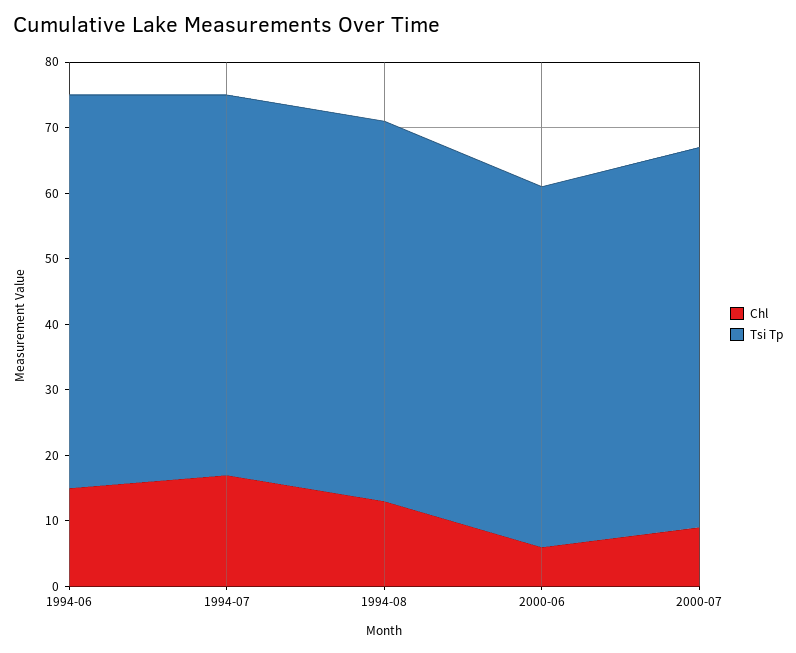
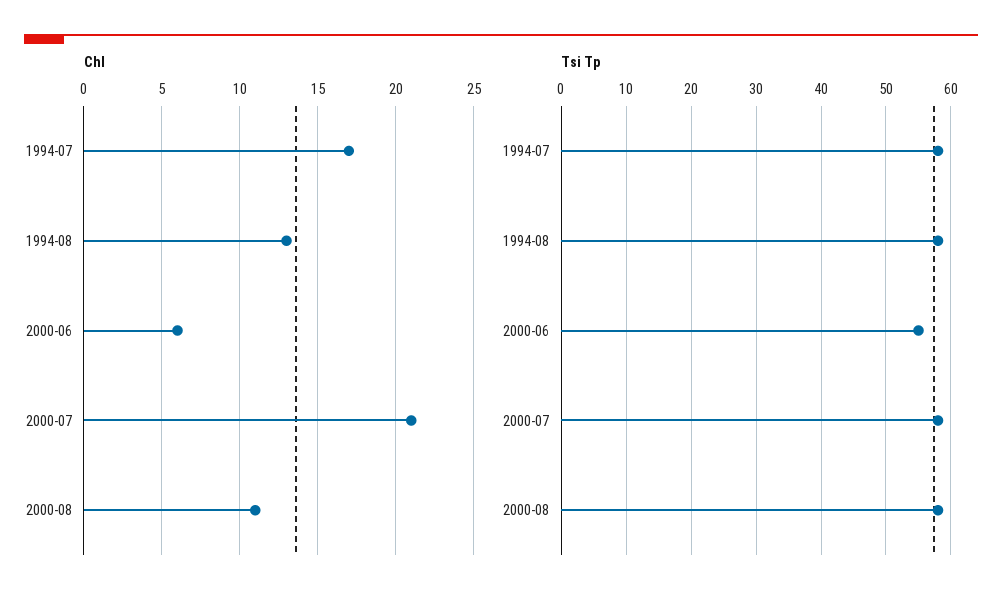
Chl, 1994-06: 15 -> none
Tsi Tp, 1994-06: 60 -> none
Chl, 2000-07: 10 -> 21
Chl, 2000-08: none -> 11
Tsi Tp, 2000-08: none -> 58

